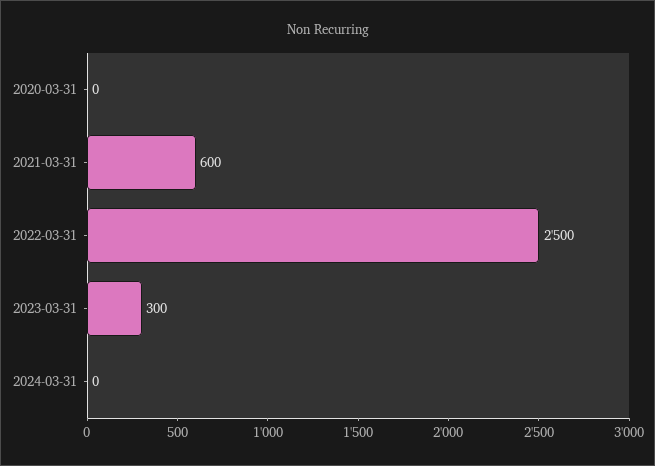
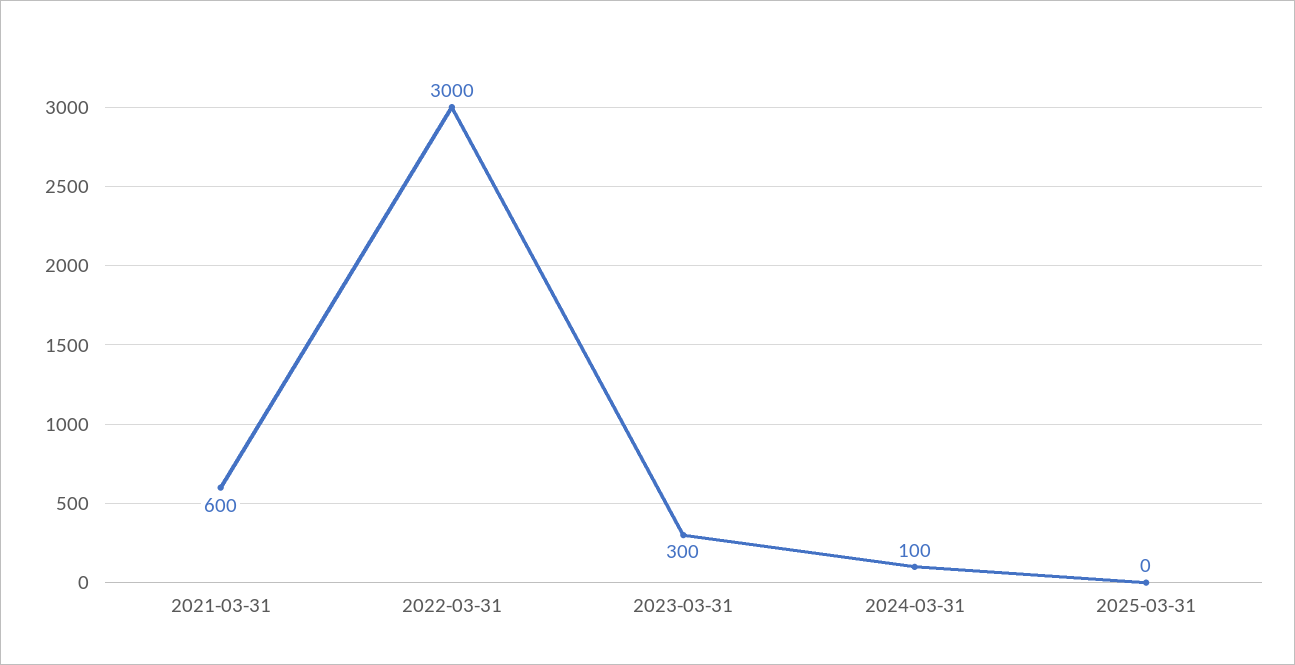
2020-03-31: 0 -> none
2022-03-31: 2500 -> 3000
2024-03-31: 0 -> 100
2025-03-31: none -> 0

